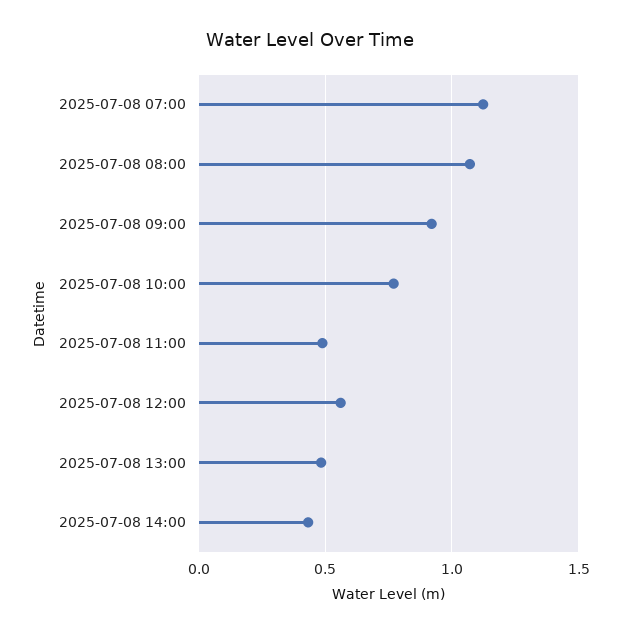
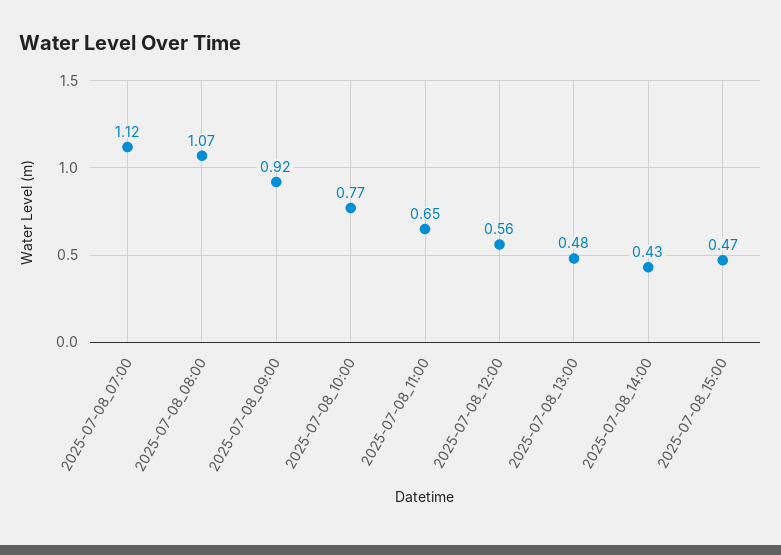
2025-07-08 11:00: 0.5 -> 0.65
2025-07-08_15:00: none -> 0.47

